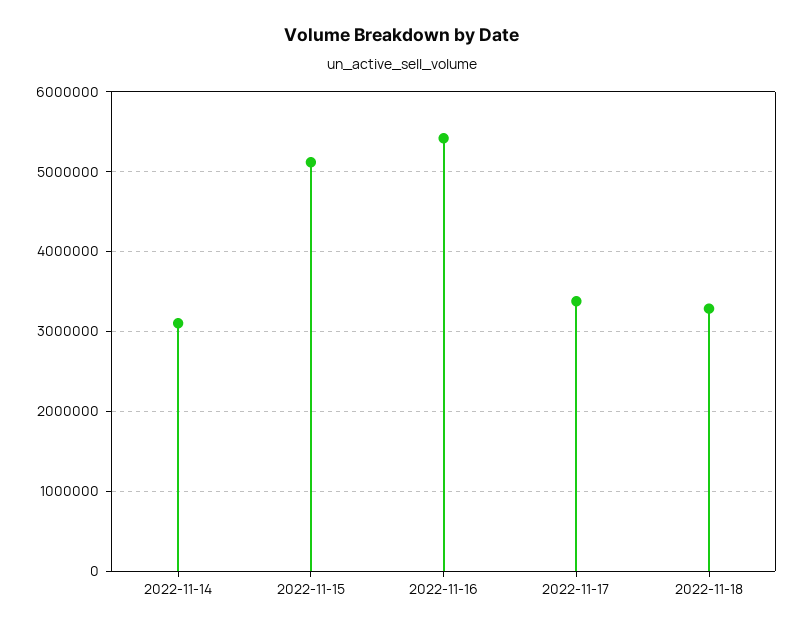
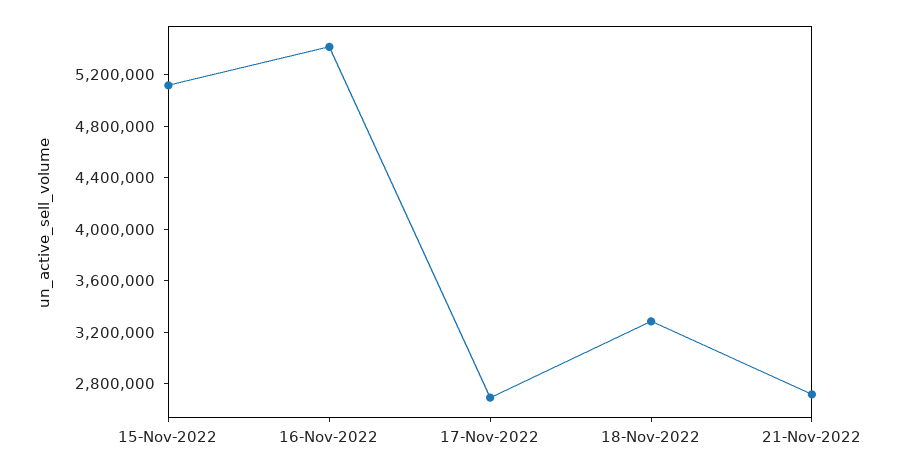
2022-11-14: 3100000 -> none
2022-11-17: 3400000 -> 2700000
21-Nov-2022: none -> 2700000

